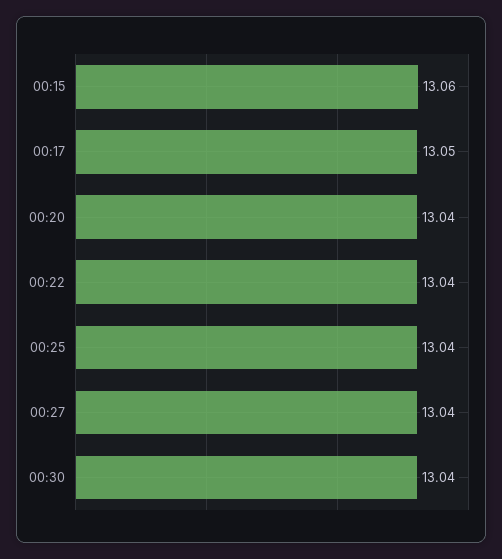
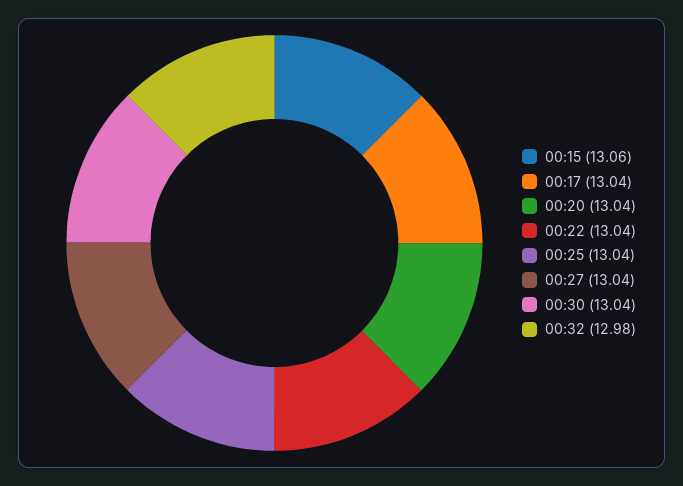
00:17: 13.05 -> 13.04
00:32: none -> 12.98

